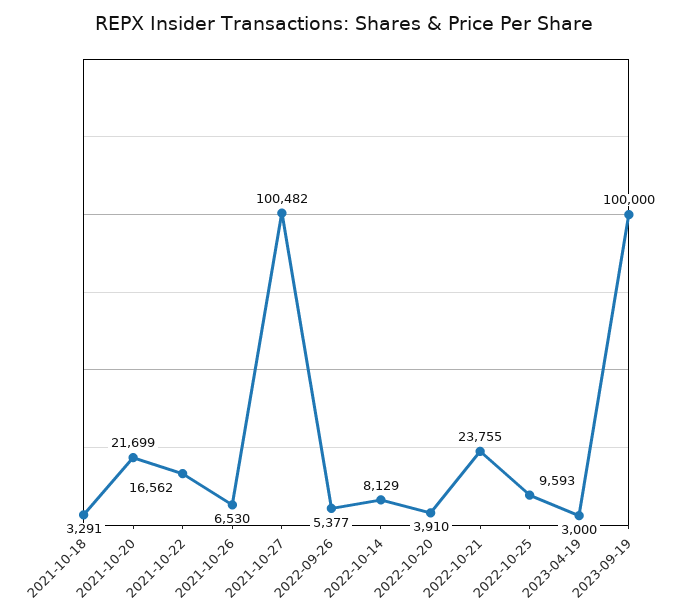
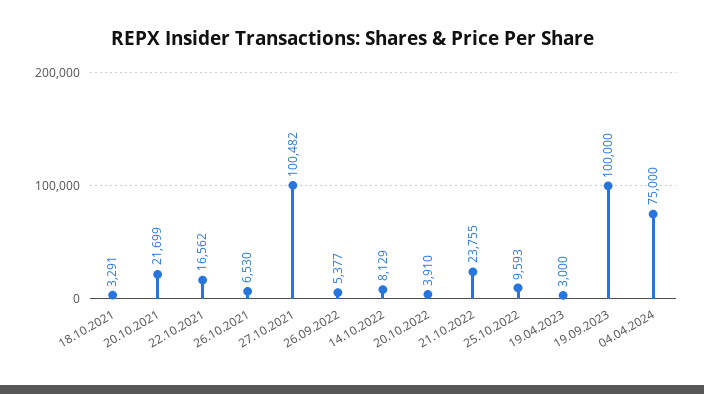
04.04.2024: none -> 75000

